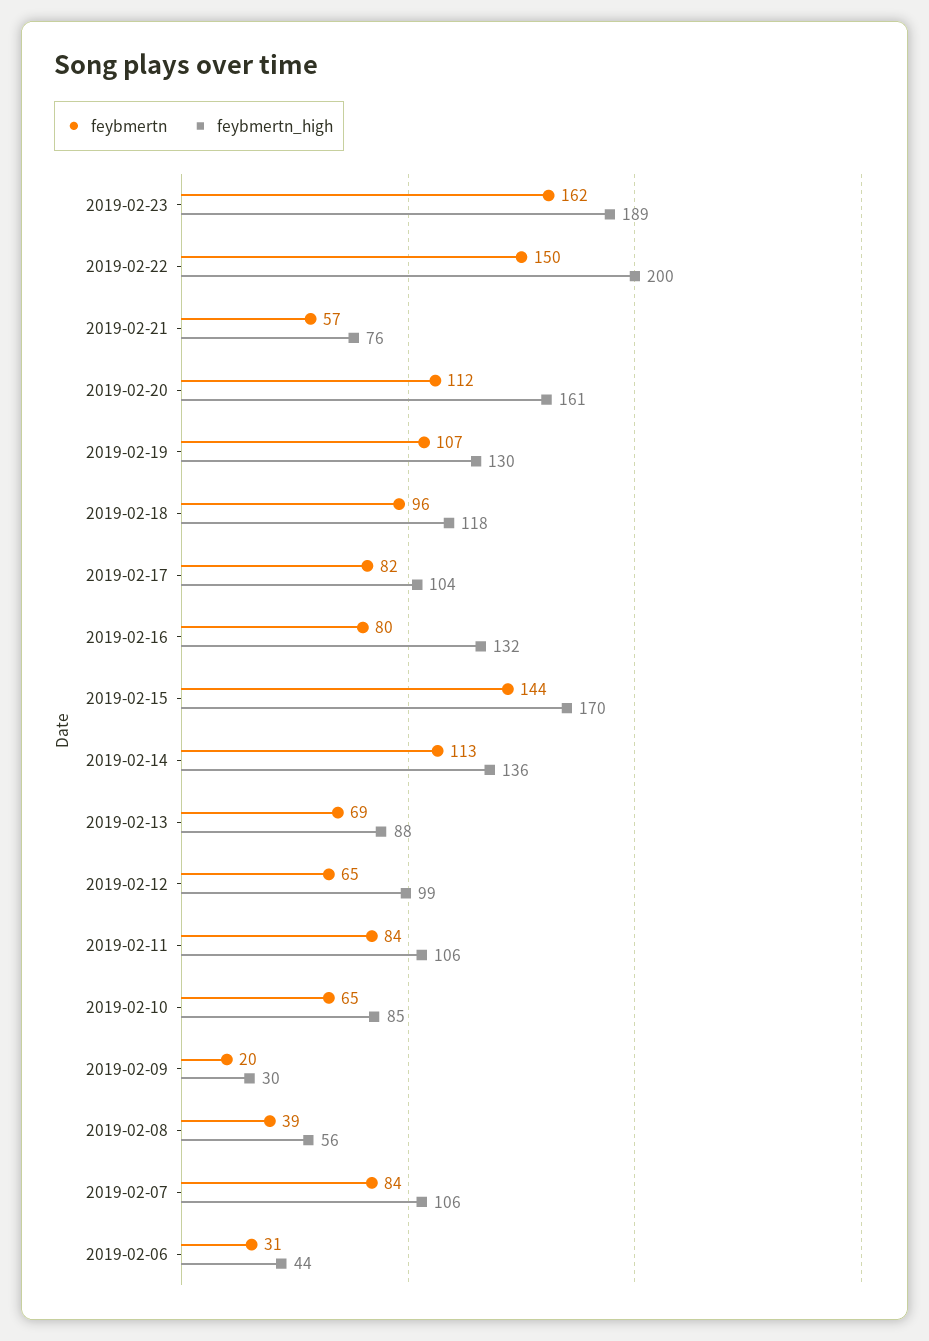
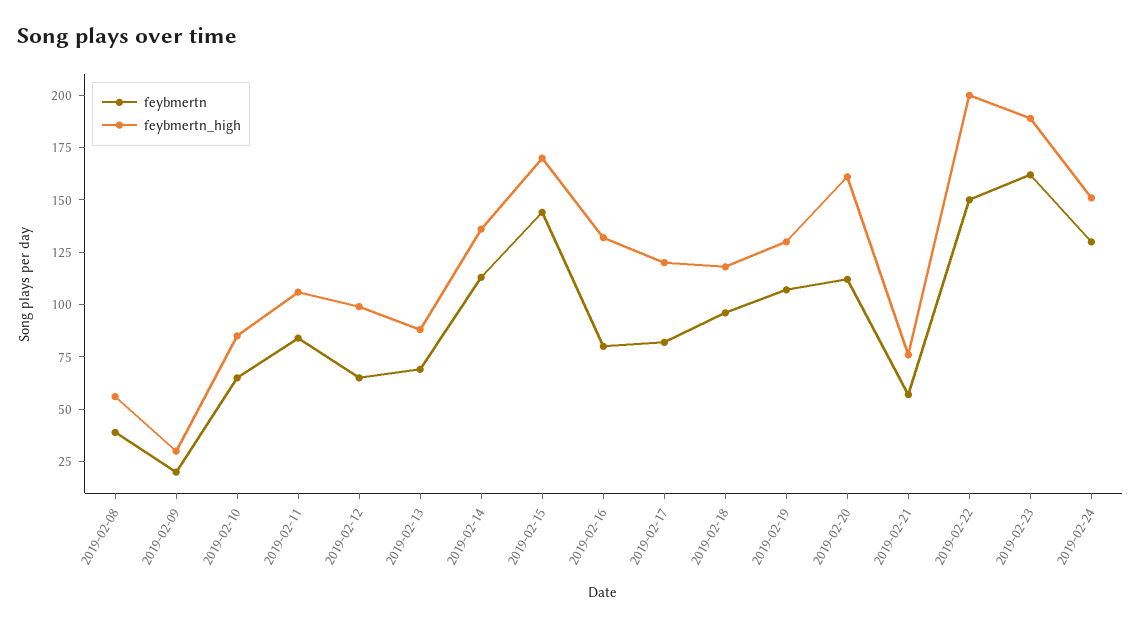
feybmertn_high, 2019-02-17: 104 -> 120
feybmertn, 2019-02-07: 84 -> none
feybmertn_high, 2019-02-07: 106 -> none
feybmertn, 2019-02-06: 31 -> none
feybmertn_high, 2019-02-06: 44 -> none
feybmertn, 2019-02-24: none -> 130
feybmertn_high, 2019-02-24: none -> 150

